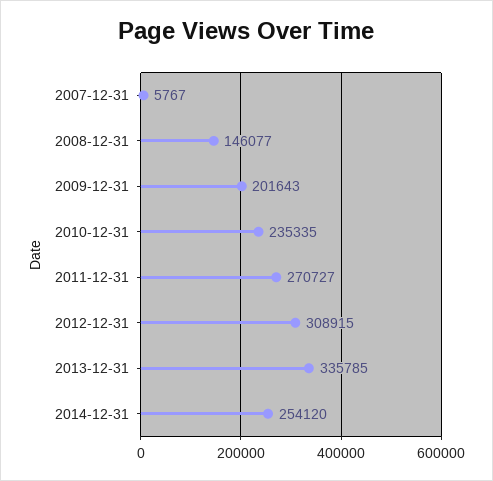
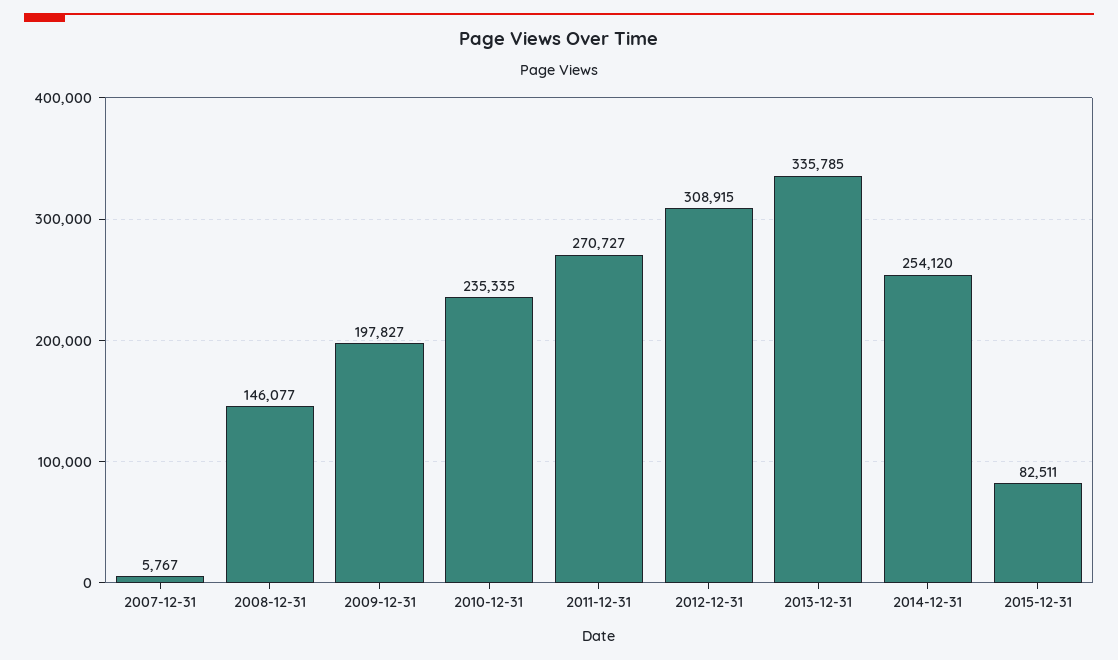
2009-12-31: 201643 -> 197827
2015-12-31: none -> 82511

